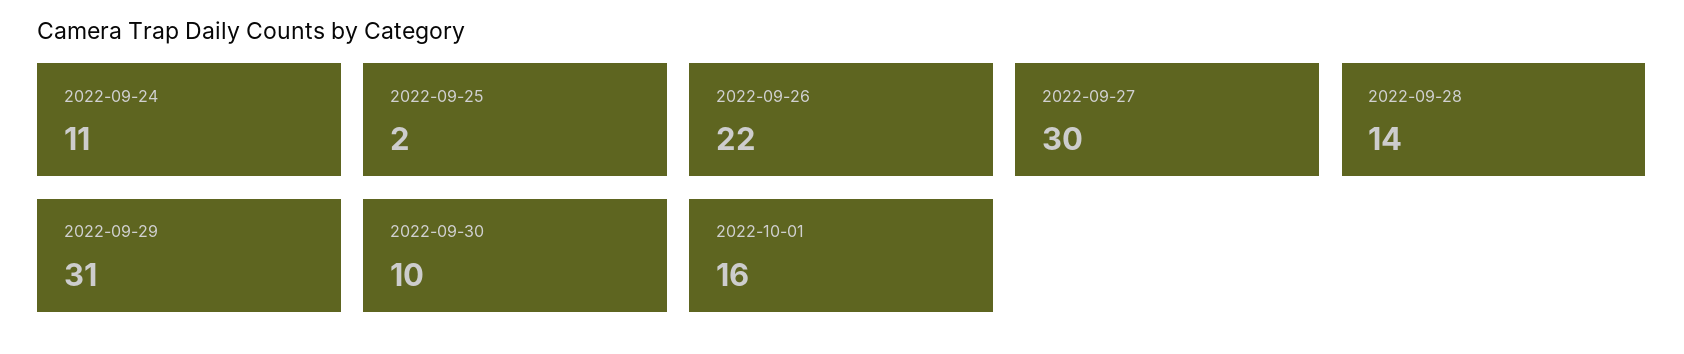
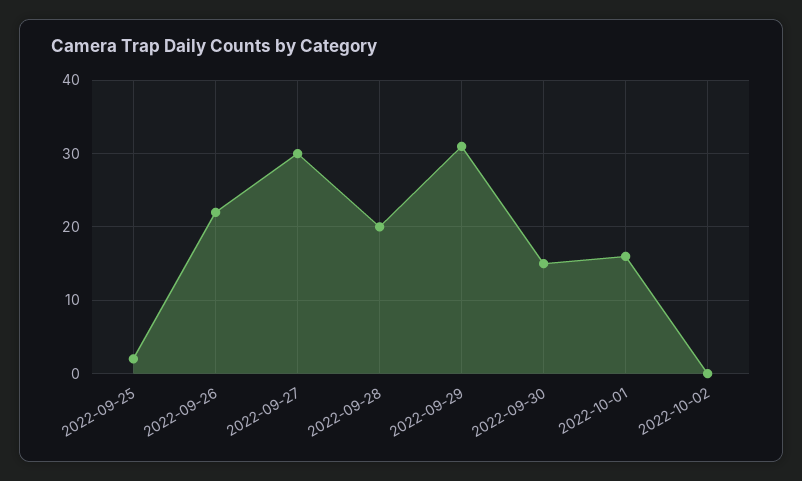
2022-09-24: 11 -> none
2022-09-28: 14 -> 20
2022-09-30: 10 -> 15
2022-10-02: none -> 0

